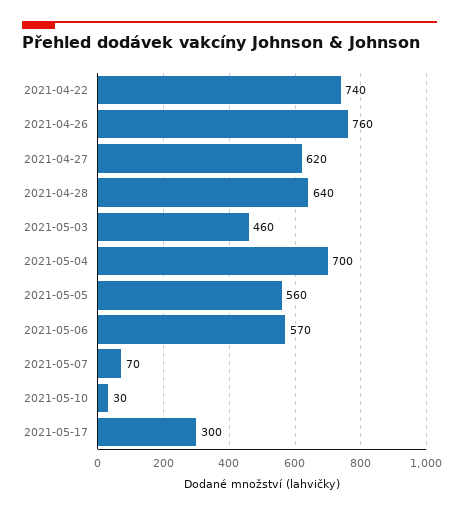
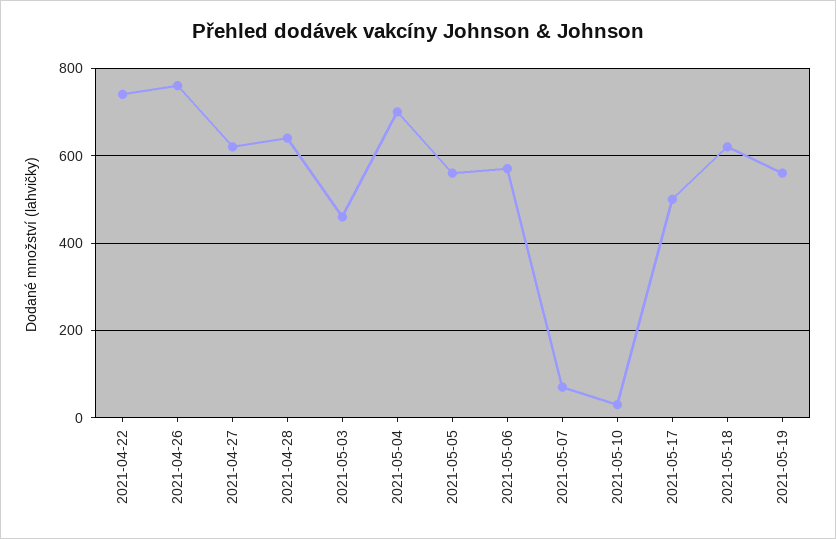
2021-05-17: 300 -> 500
2021-05-18: none -> 620
2021-05-19: none -> 560

